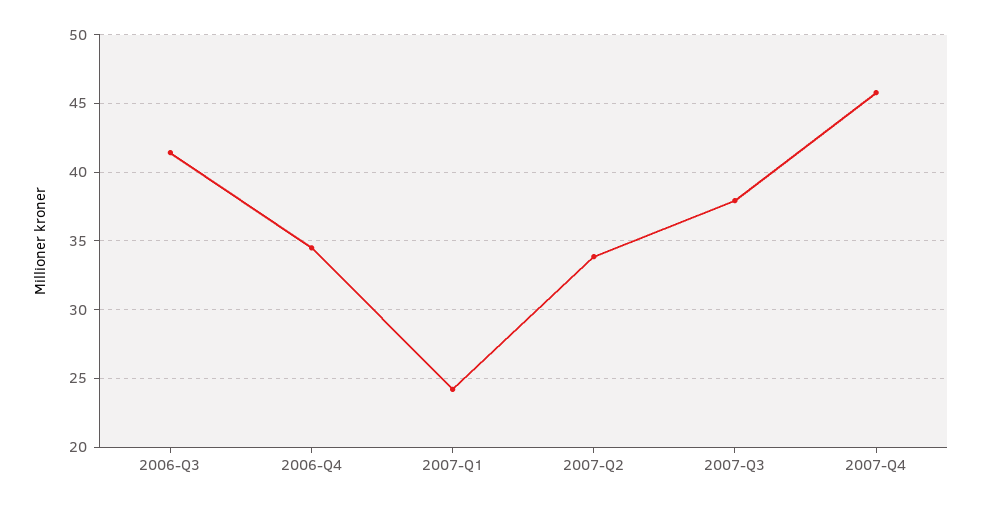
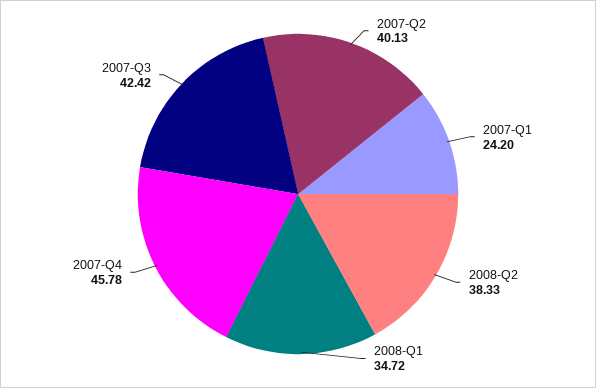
2006-Q3: 41.5 -> none
2006-Q4: 34.5 -> none
2007-Q2: 34 -> 40.13
2007-Q3: 38 -> 42.42
2008-Q2: none -> 38.33
2008-Q1: none -> 34.72

